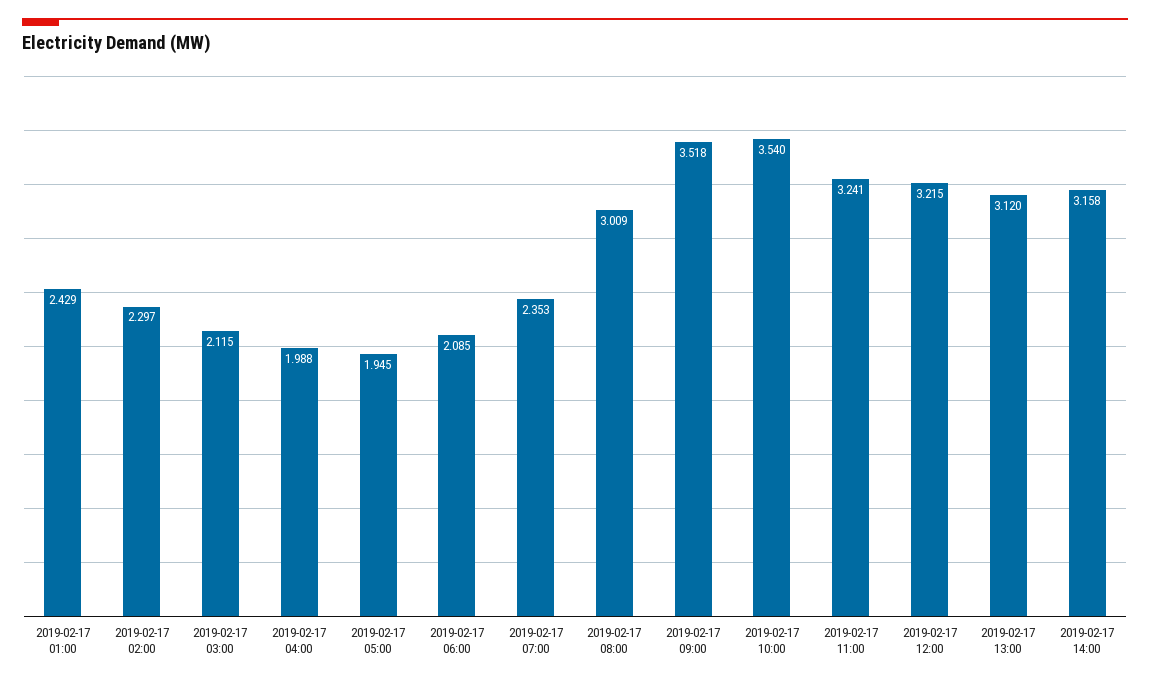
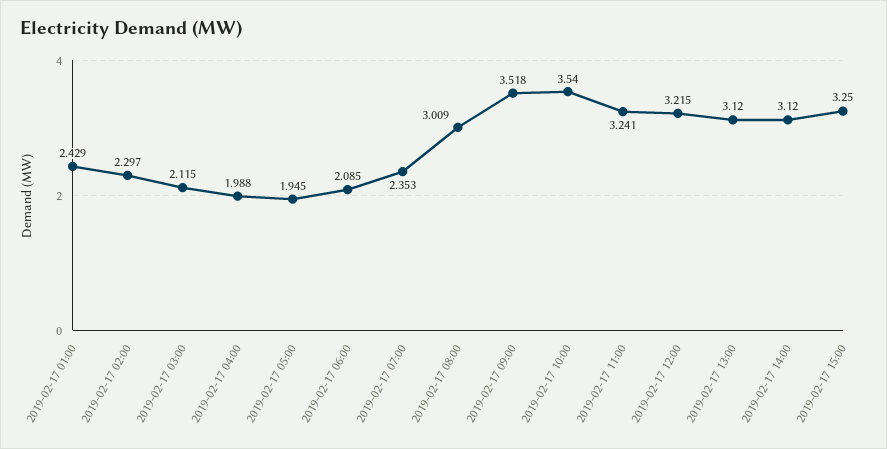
2019-02-17 14:00: 3.158 -> 3.12
2019-02-17 15:00: none -> 3.25

